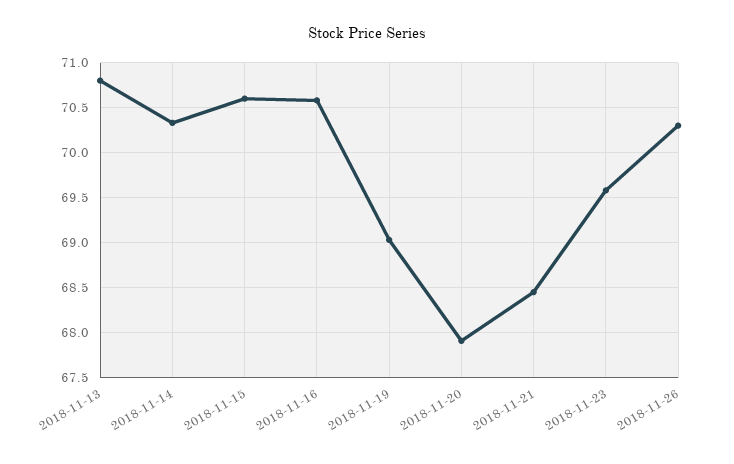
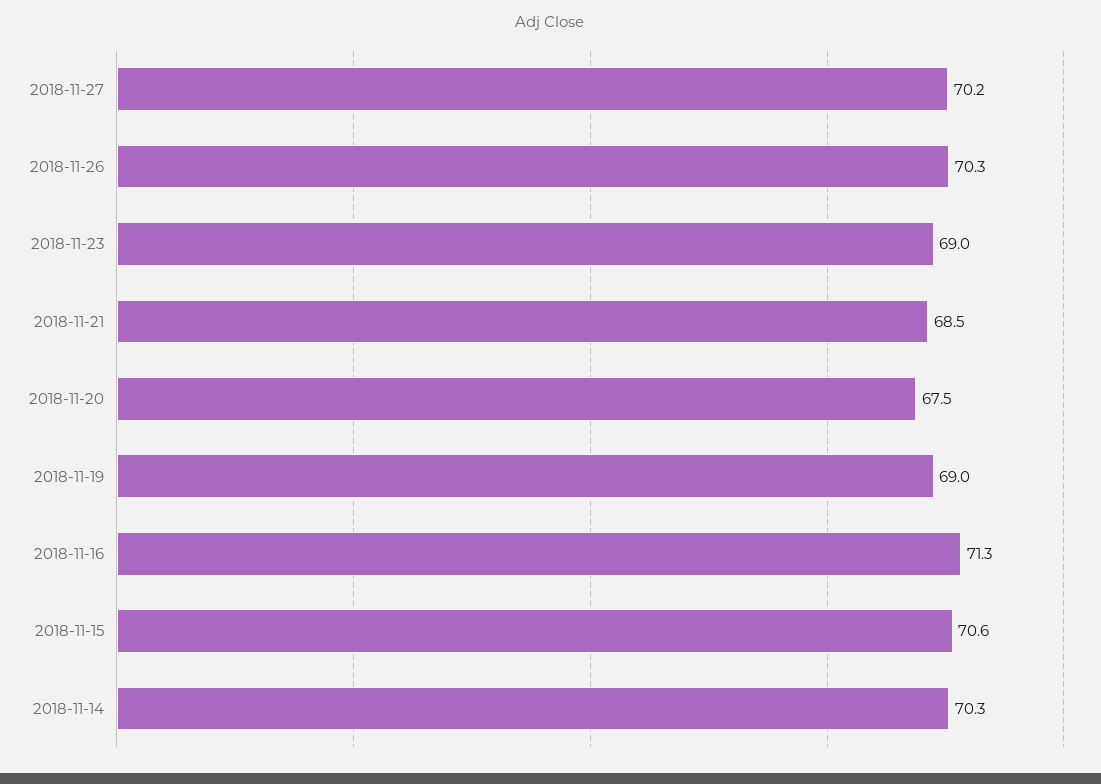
2018-11-13: 70.8 -> none
2018-11-16: 70.6 -> 71.3
2018-11-20: 67.9 -> 67.5
2018-11-23: 69.6 -> 69
2018-11-27: none -> 70.2

